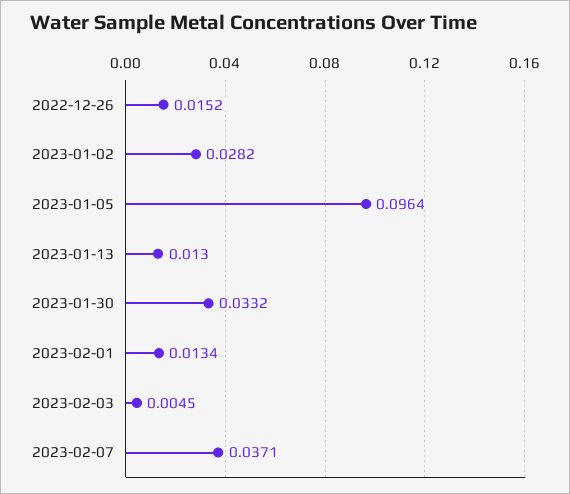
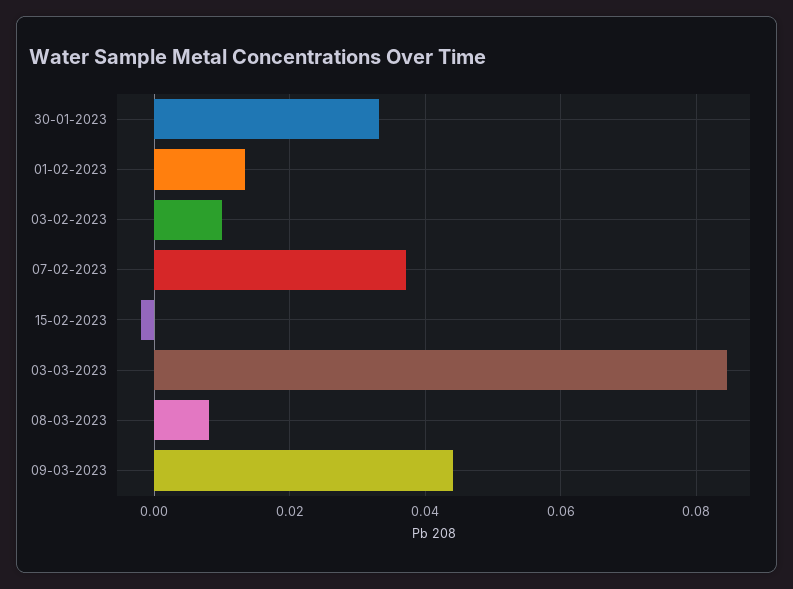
2022-12-26: 0.0152 -> none
2023-01-02: 0.0282 -> none
2023-01-05: 0.0964 -> none
2023-01-13: 0.013 -> none
2023-02-03: 0.0045 -> 0.01
15-02-2023: none -> -0.002
03-03-2023: none -> 0.084
08-03-2023: none -> 0.008
09-03-2023: none -> 0.044

